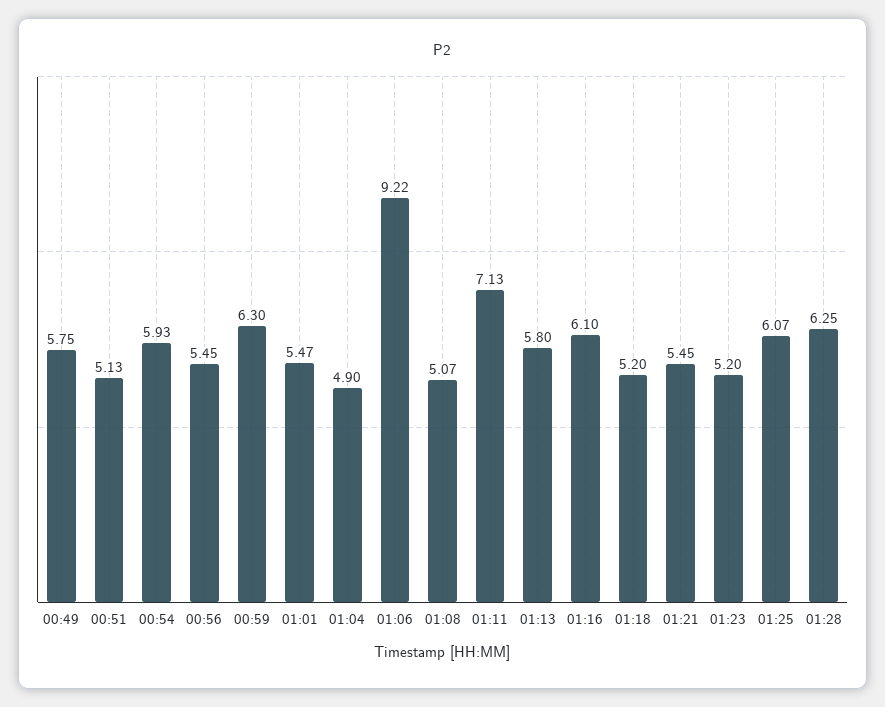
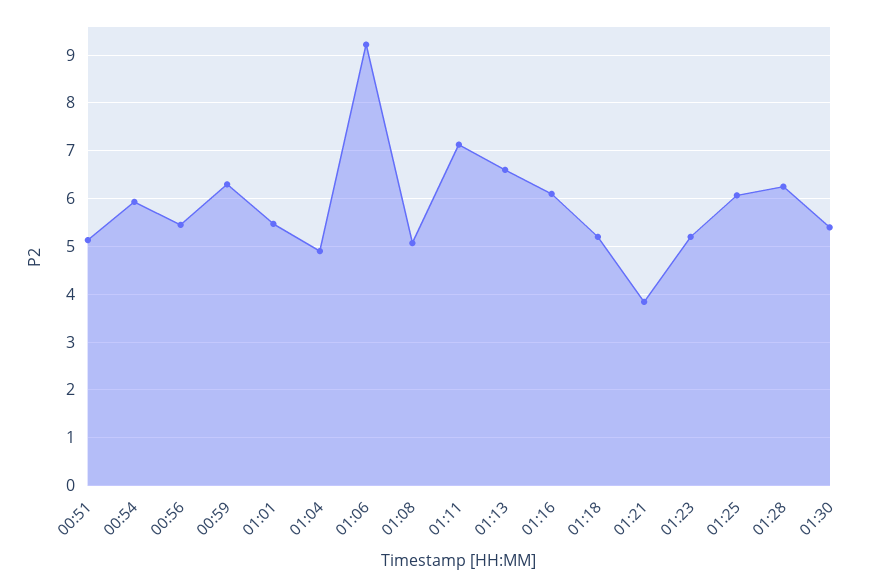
00:49: 5.75 -> none
01:13: 5.8 -> 6.6
01:21: 5.45 -> 3.8
01:30: none -> 5.4

